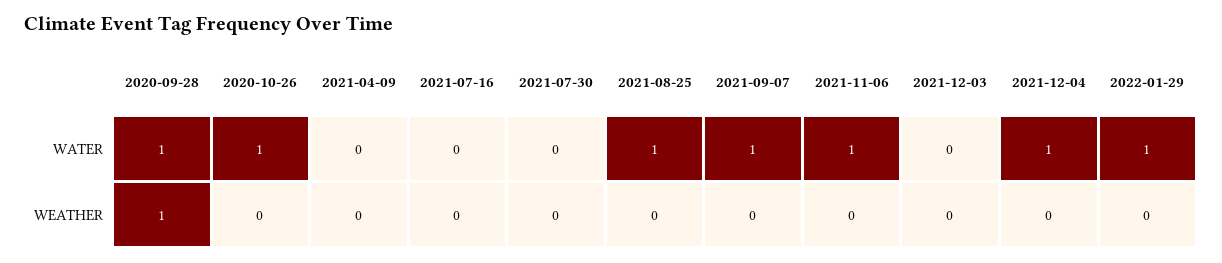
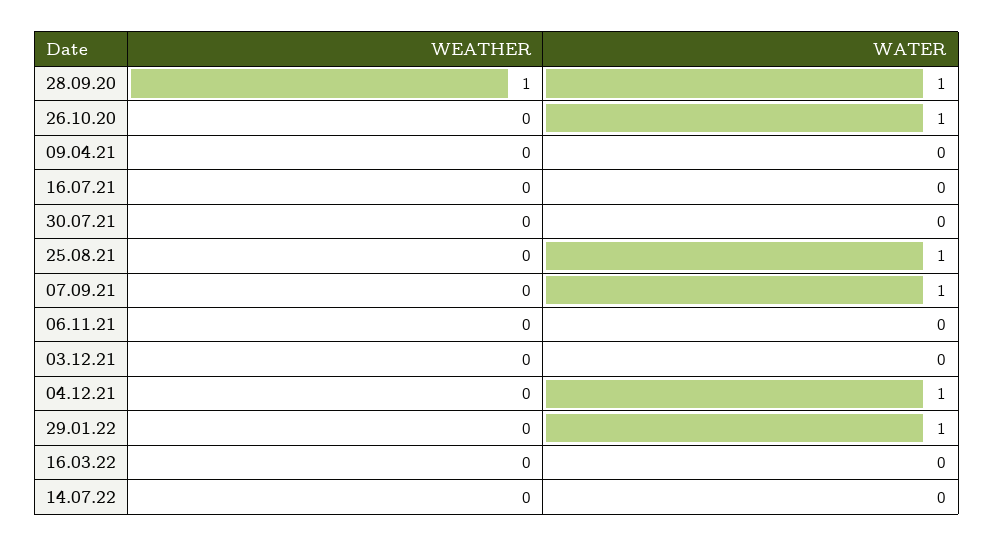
2021-11-06, WATER: 1 -> 0
16.03.22, WEATHER: none -> 0
16.03.22, WATER: none -> 0
14.07.22, WEATHER: none -> 0
14.07.22, WATER: none -> 0

